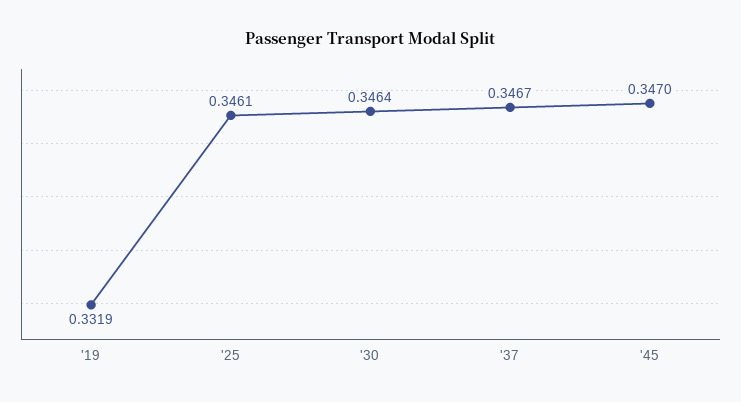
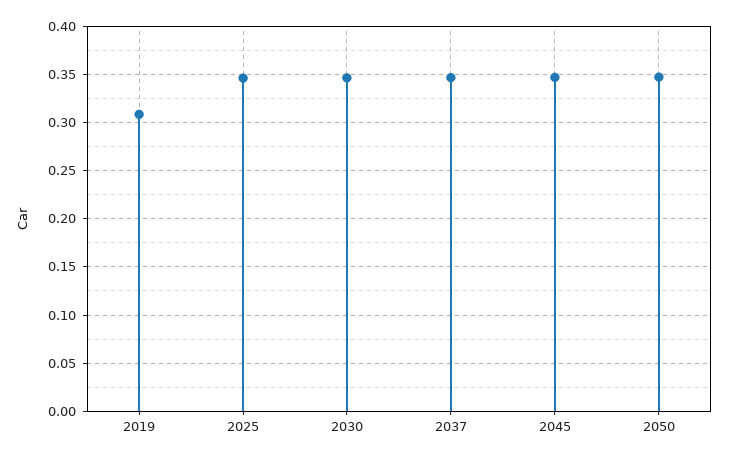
'19: 0.3319 -> 0.31
2050: none -> 0.35

